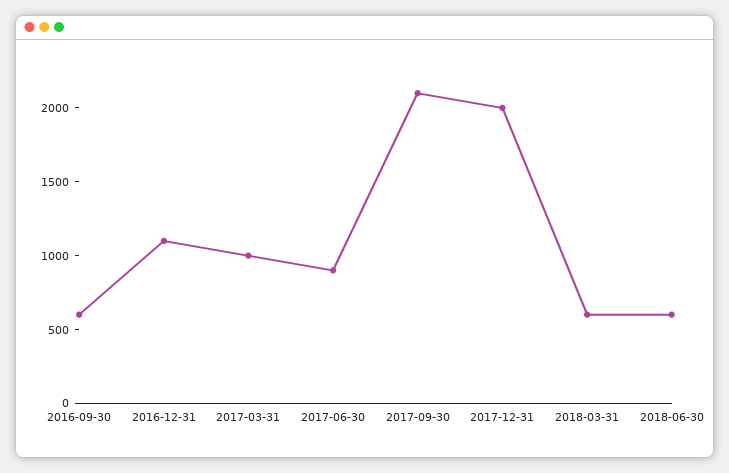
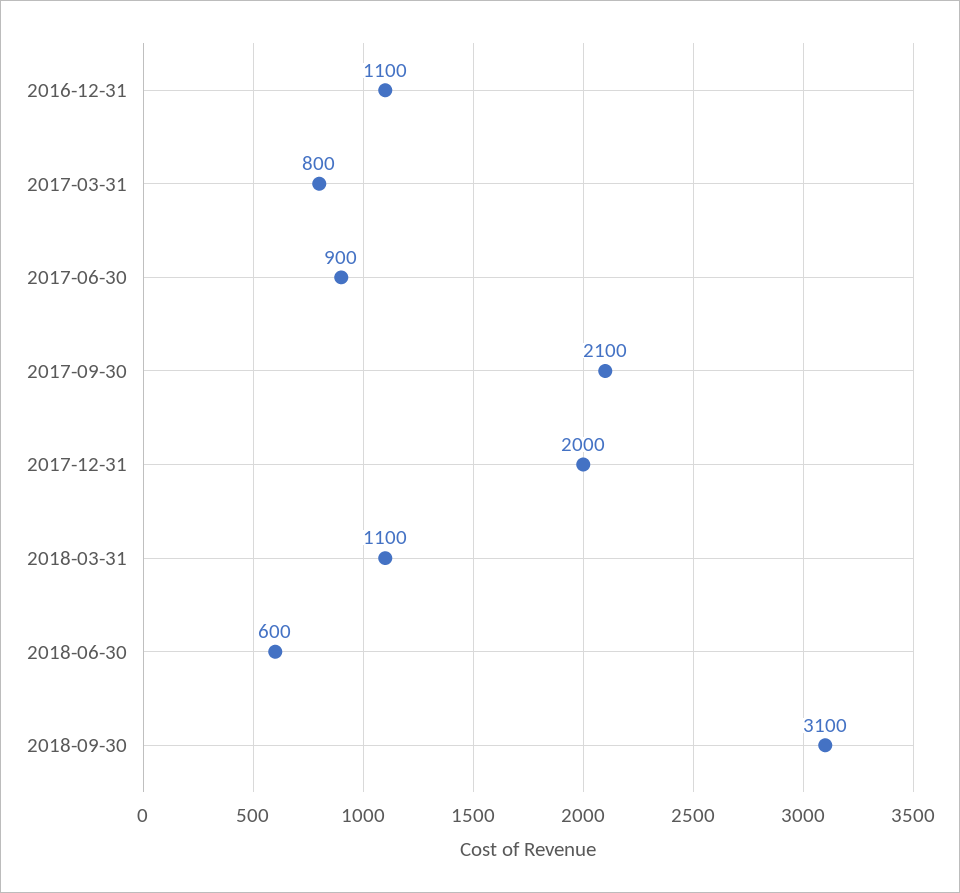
2016-09-30: 600 -> none
2017-03-31: 1000 -> 800
2018-03-31: 600 -> 1100
2018-09-30: none -> 3100

